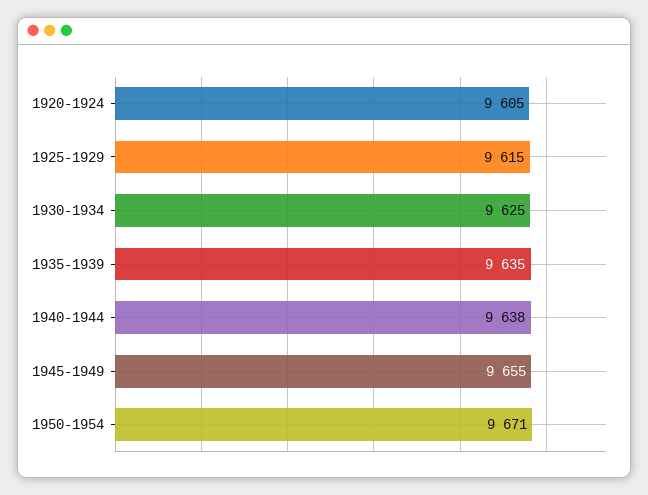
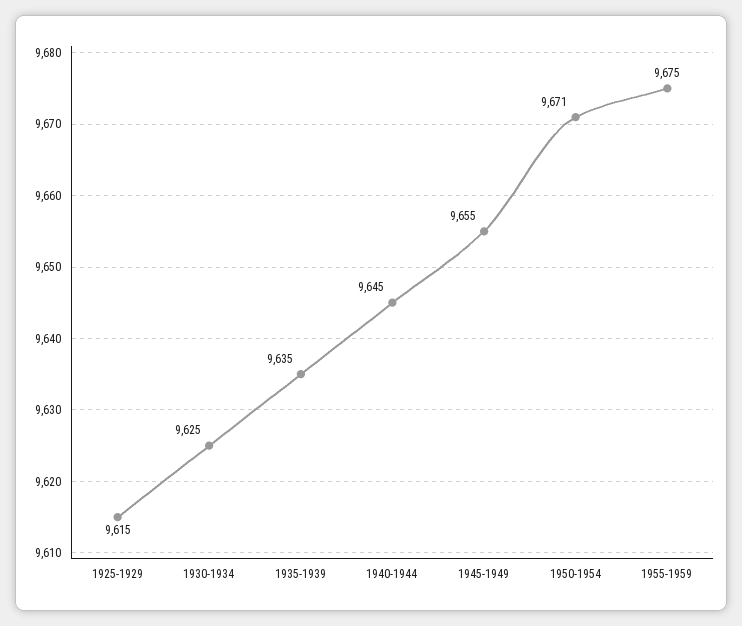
1920-1924: 9605 -> none
1940-1944: 9638 -> 9645
1955-1959: none -> 9675

